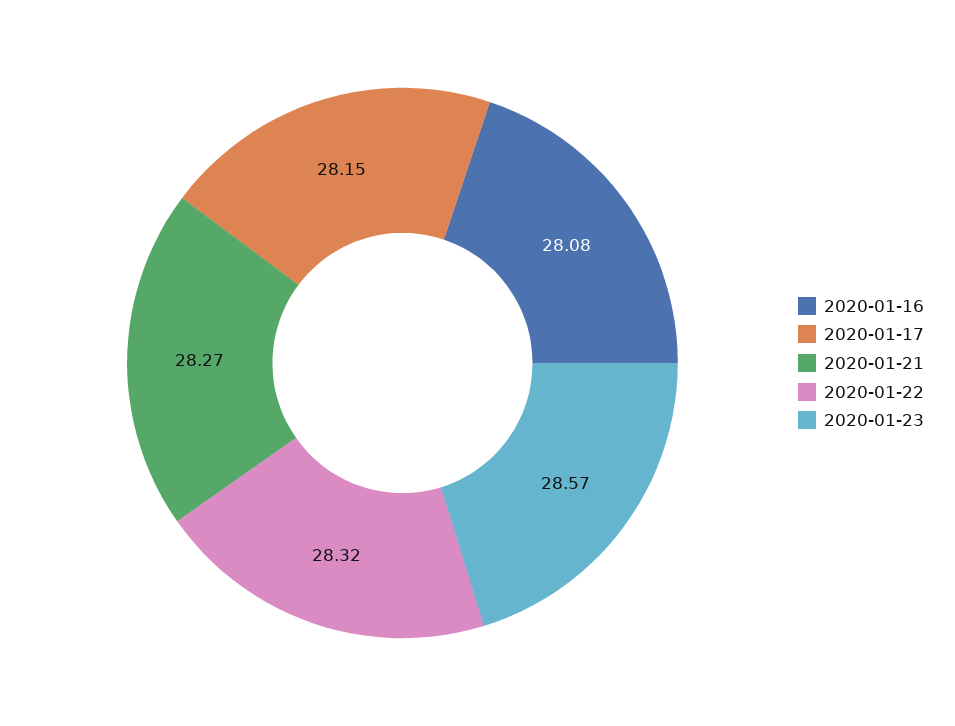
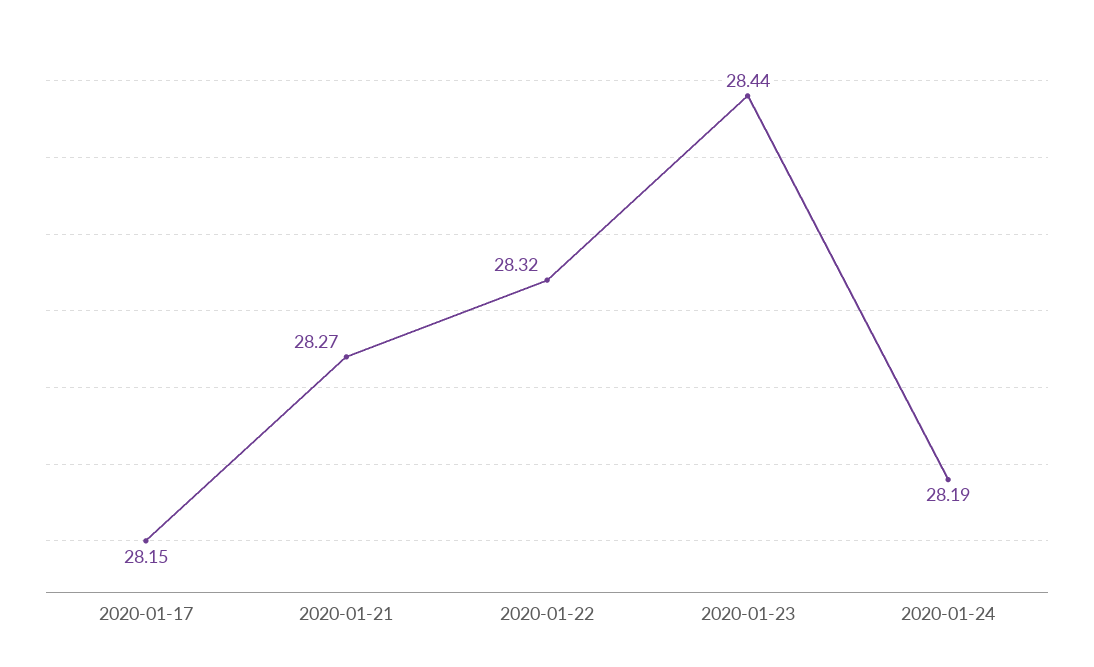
2020-01-16: 28.08 -> none
2020-01-23: 28.57 -> 28.44
2020-01-24: none -> 28.19

